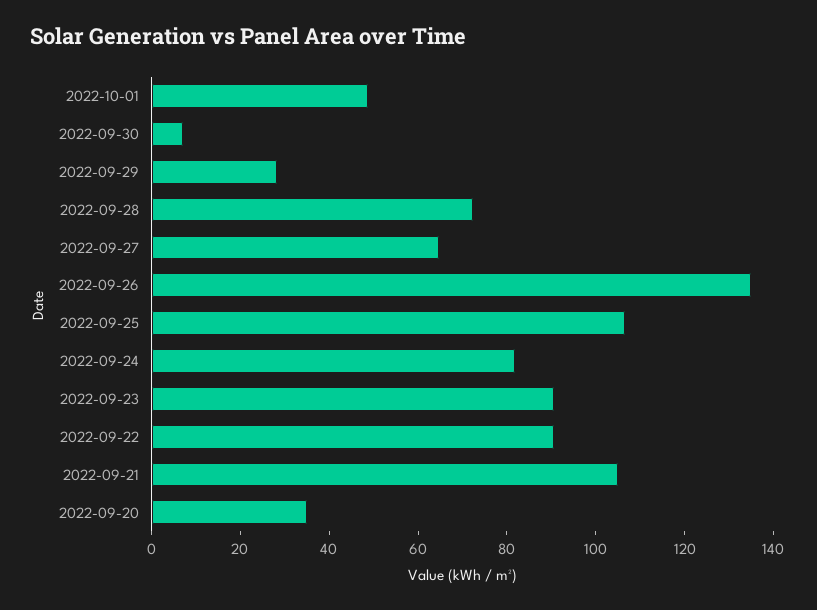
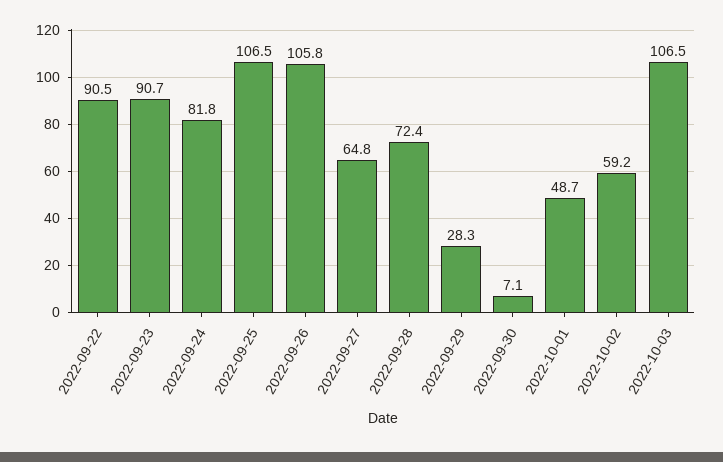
2022-09-26: 135 -> 105.8
2022-09-21: 105 -> none
2022-09-20: 35 -> none
2022-10-02: none -> 59.2
2022-10-03: none -> 106.5

